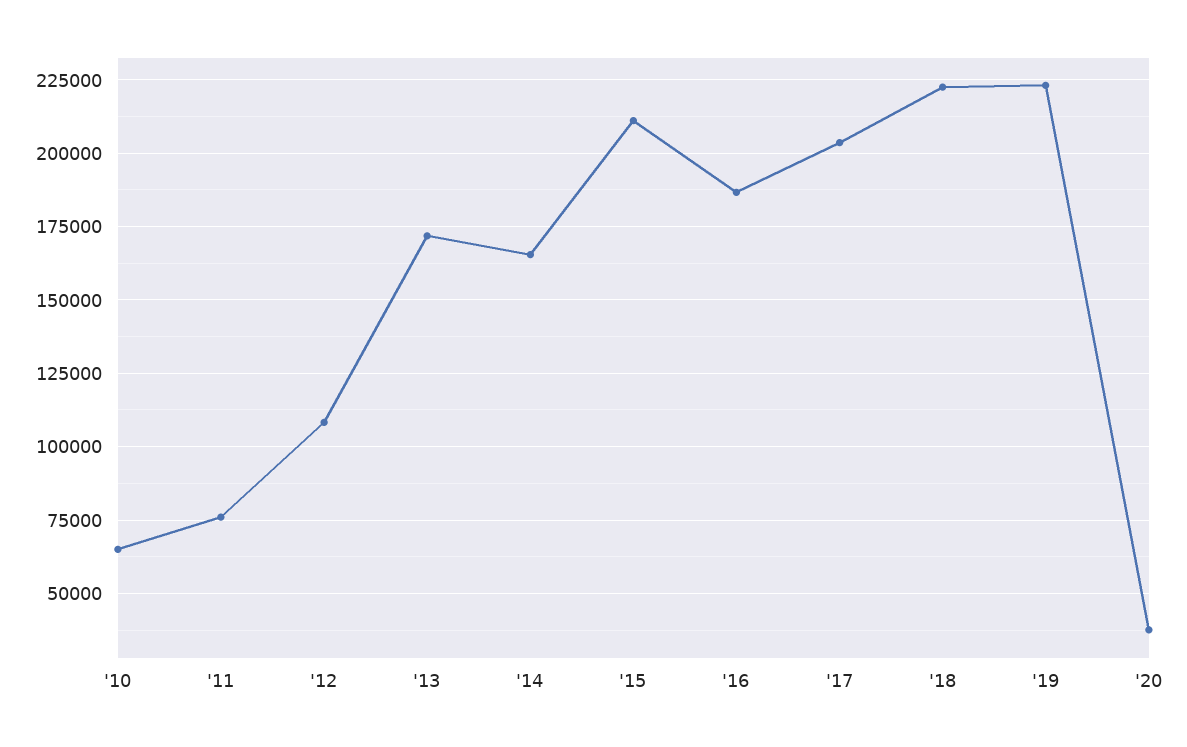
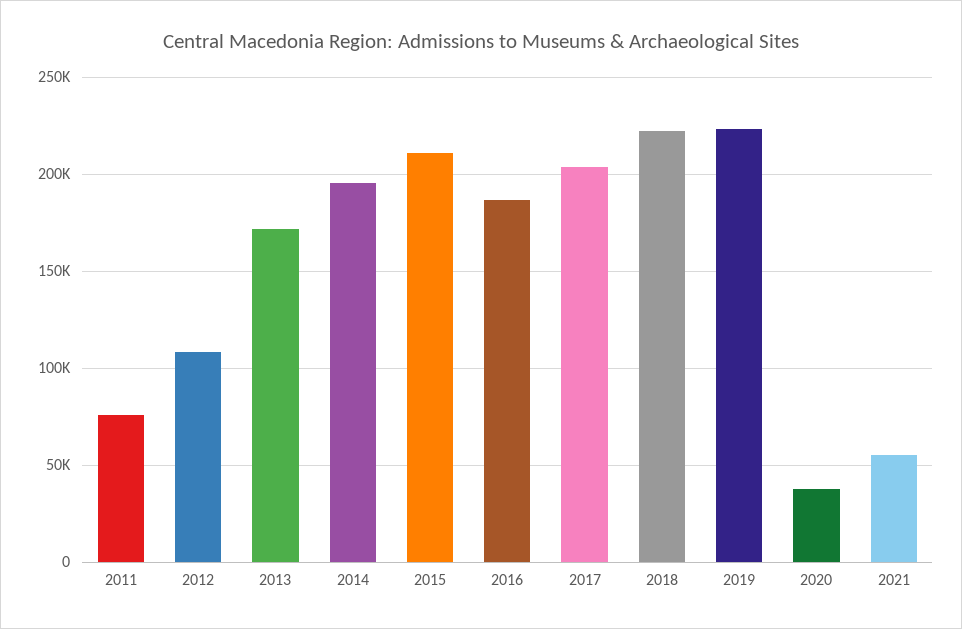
'10: 65000 -> none
'14: 165000 -> 195000
2021: none -> 55000

